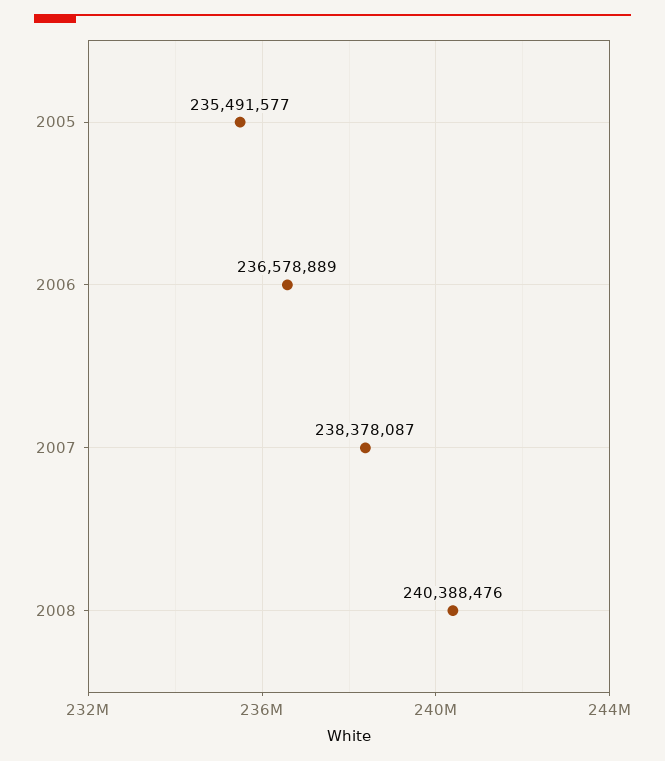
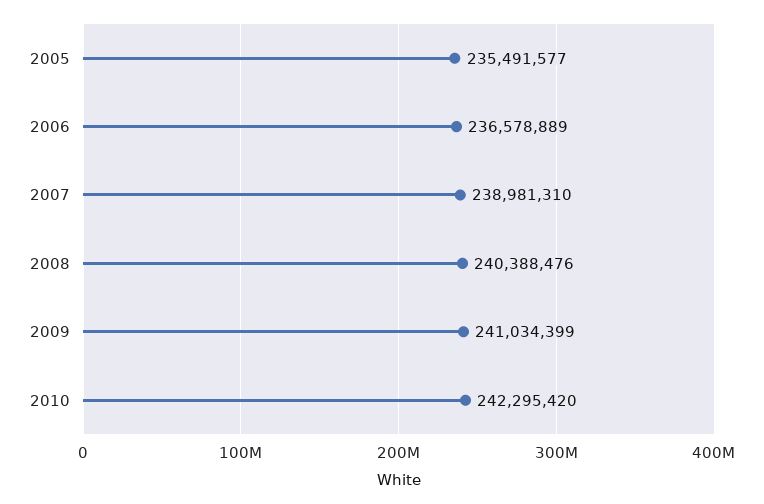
2007: 238378087 -> 238981310
2009: none -> 241034399
2010: none -> 242295420

